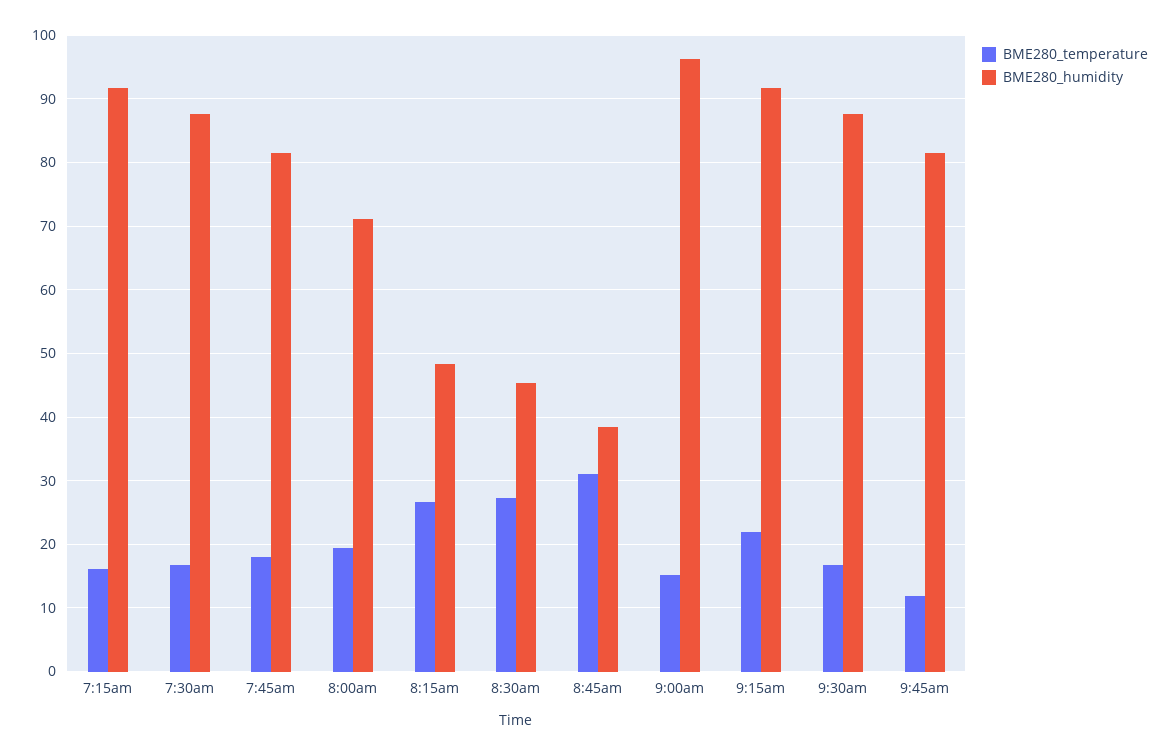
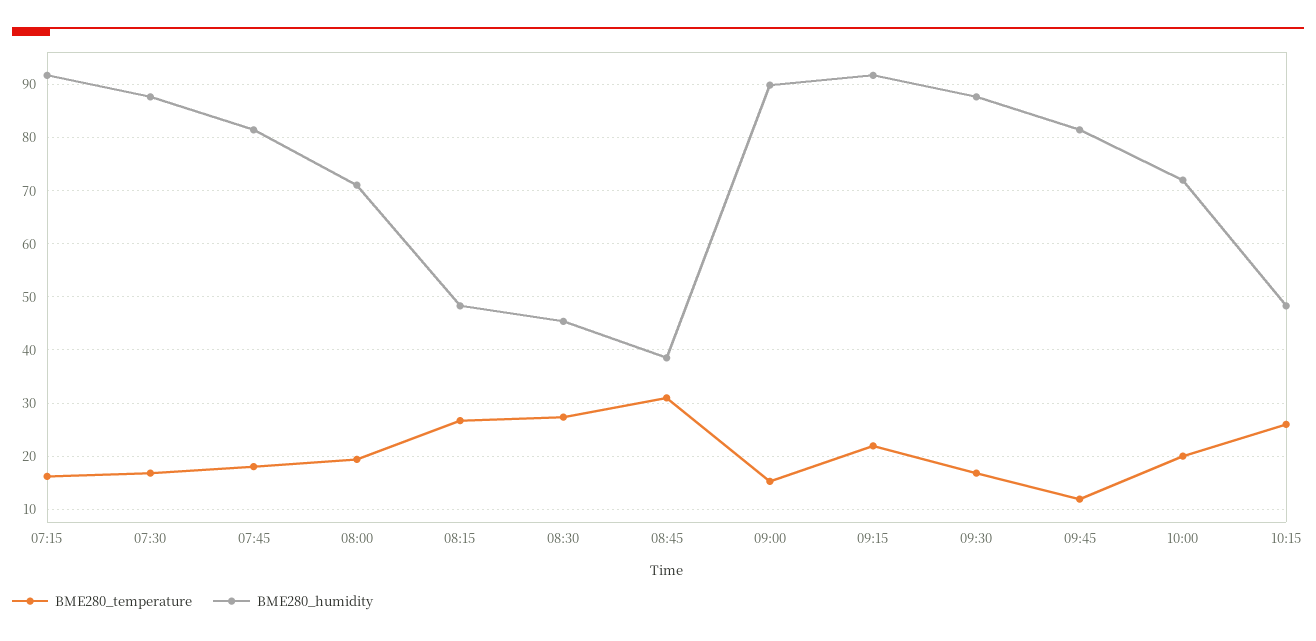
BME280_humidity, 9:00am: 96 -> 90
BME280_temperature, 10:00: none -> 20
BME280_humidity, 10:00: none -> 72
BME280_temperature, 10:15: none -> 26
BME280_humidity, 10:15: none -> 48

